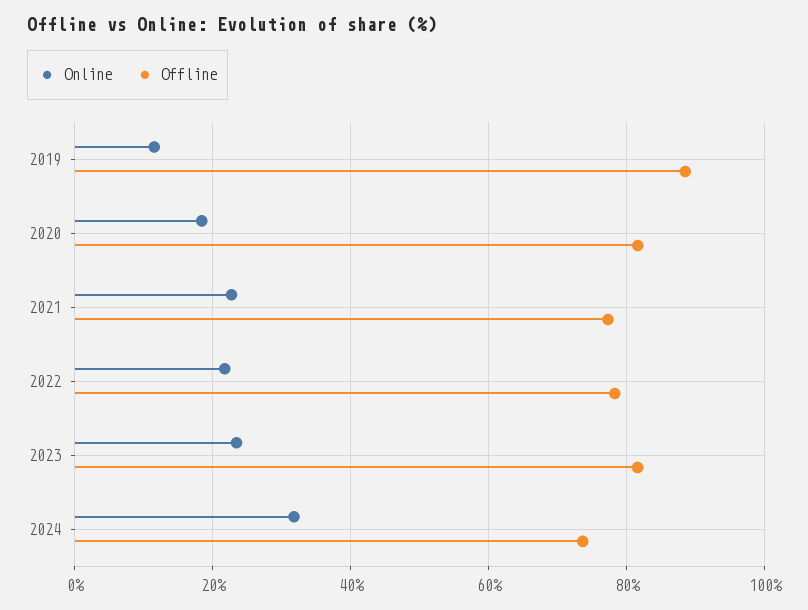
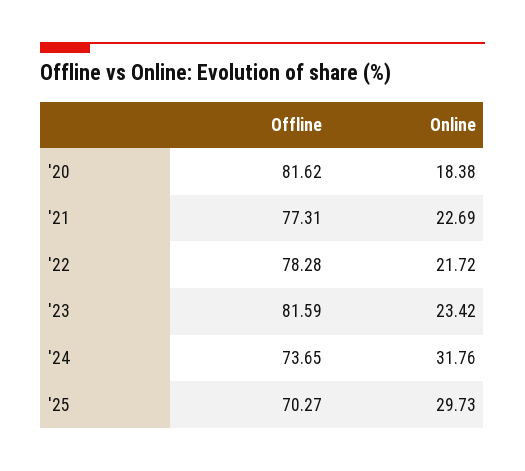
Online, 2019: 12 -> none
Offline, 2019: 88 -> none
Offline, '25: none -> 70.27
Online, '25: none -> 29.73

